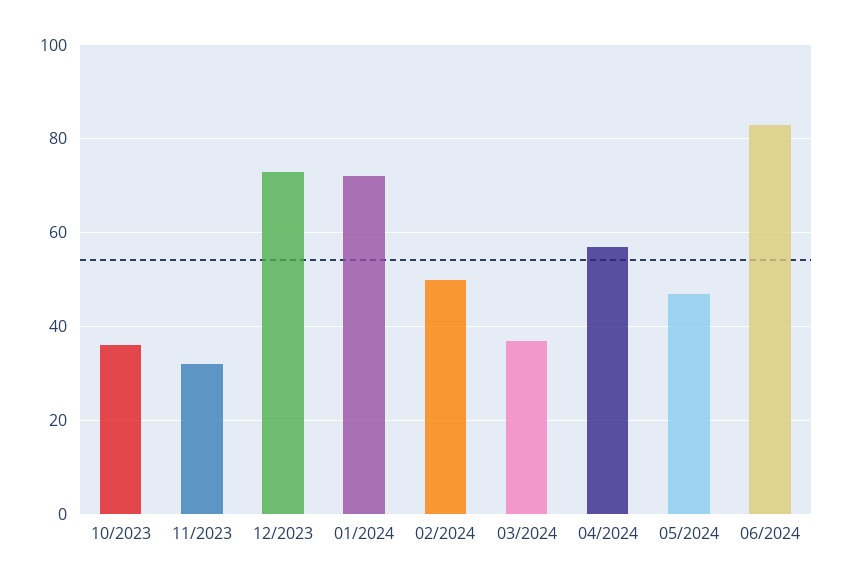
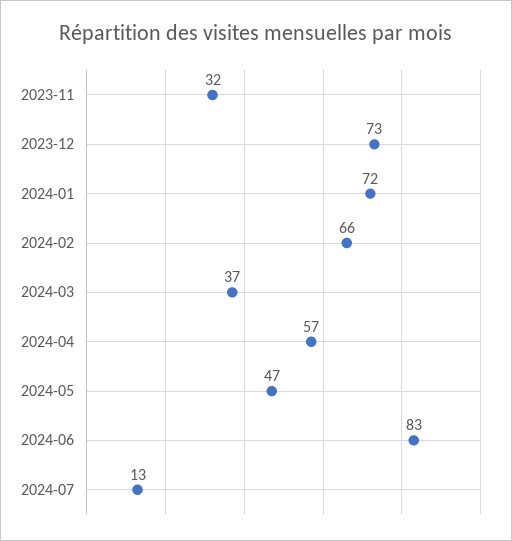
10/2023: 35 -> none
02/2024: 50 -> 66
2024-07: none -> 13

